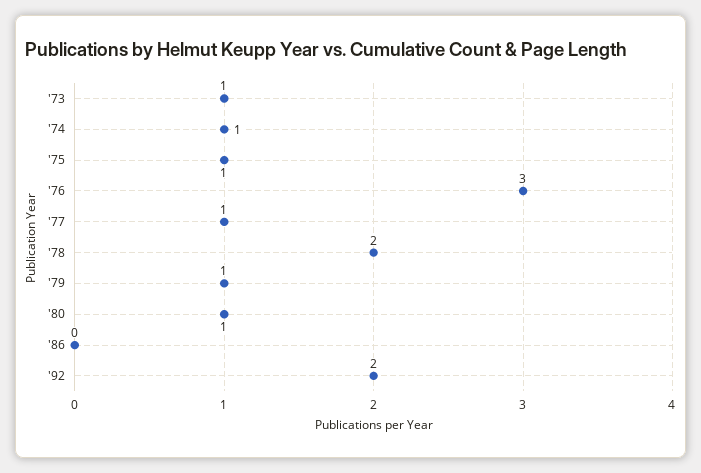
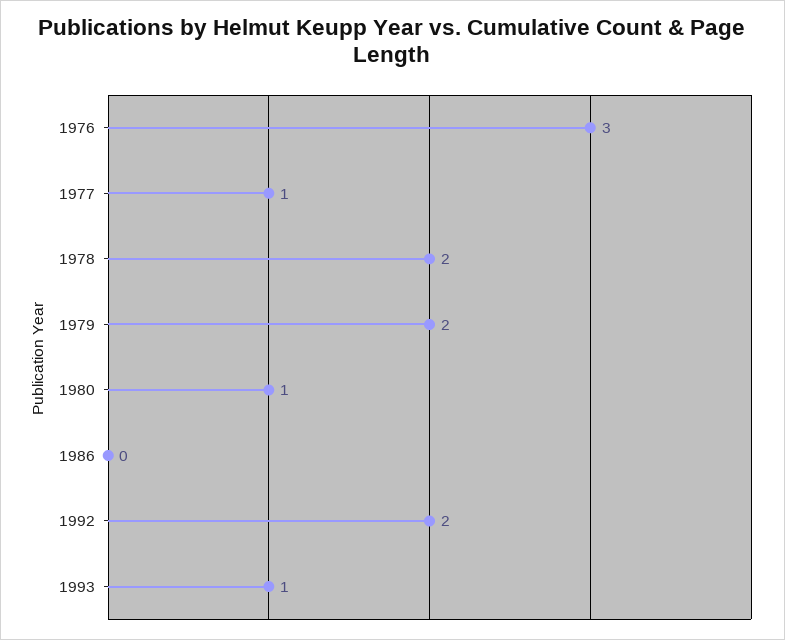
'73: 1 -> none
'74: 1 -> none
'75: 1 -> none
'79: 1 -> 2
1993: none -> 1

